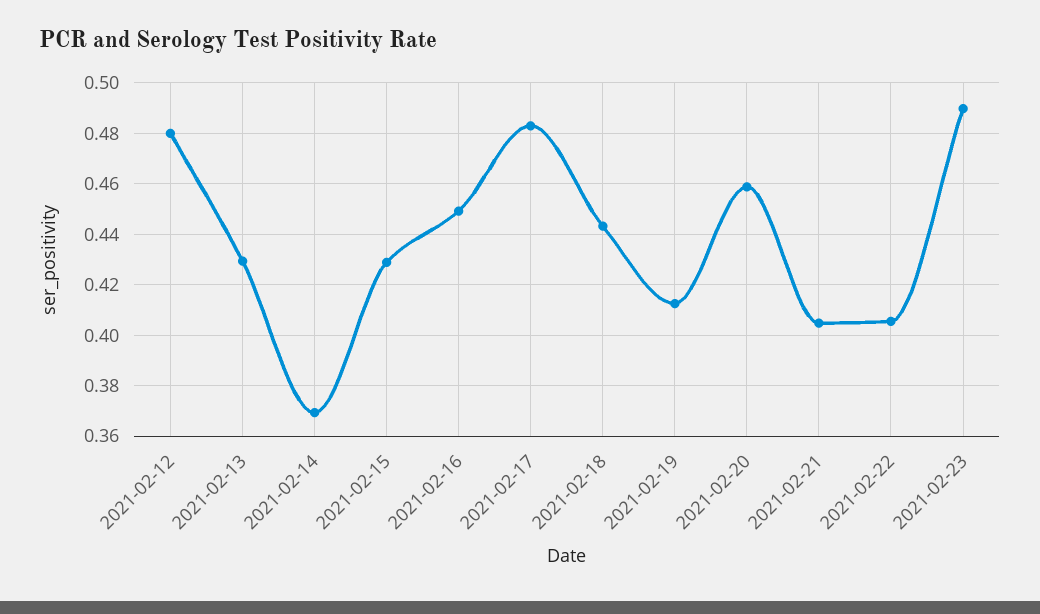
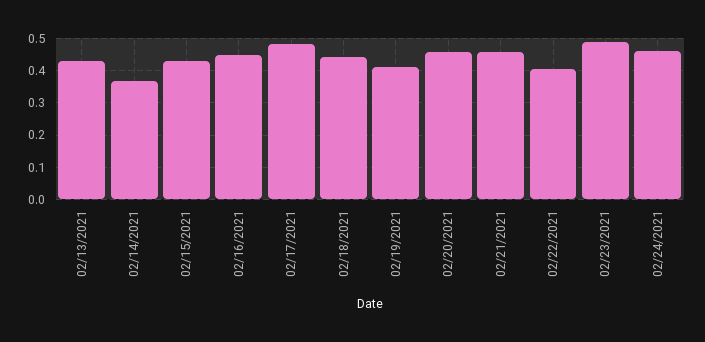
2021-02-12: 0.48 -> none
2021-02-21: 0.405 -> 0.46
02/24/2021: none -> 0.46

